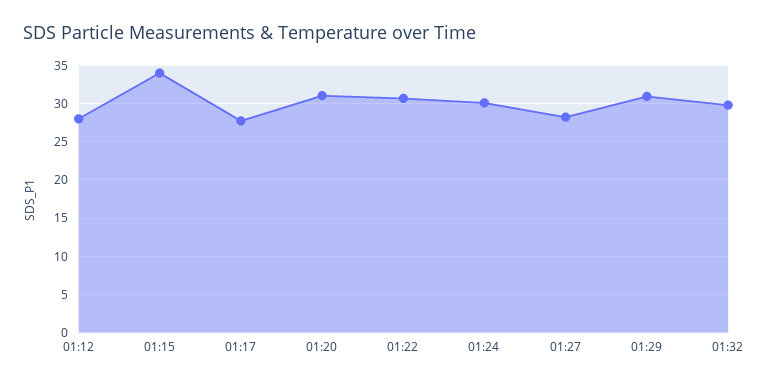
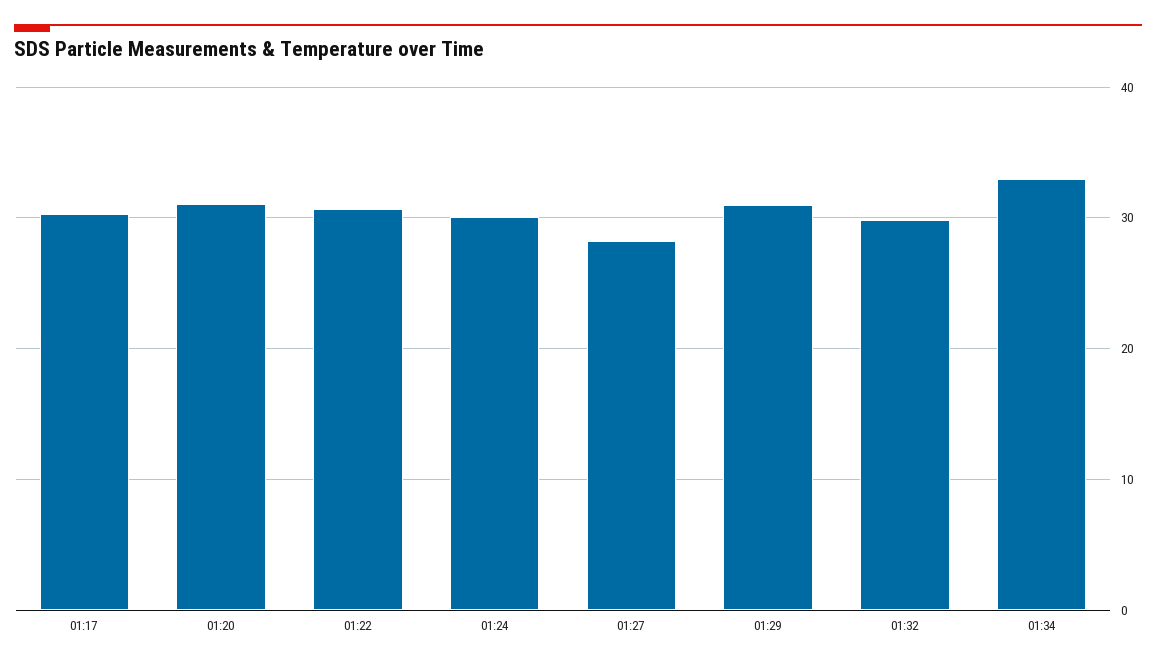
01:12: 28 -> none
01:15: 34 -> none
01:17: 28 -> 30
01:34: none -> 33

